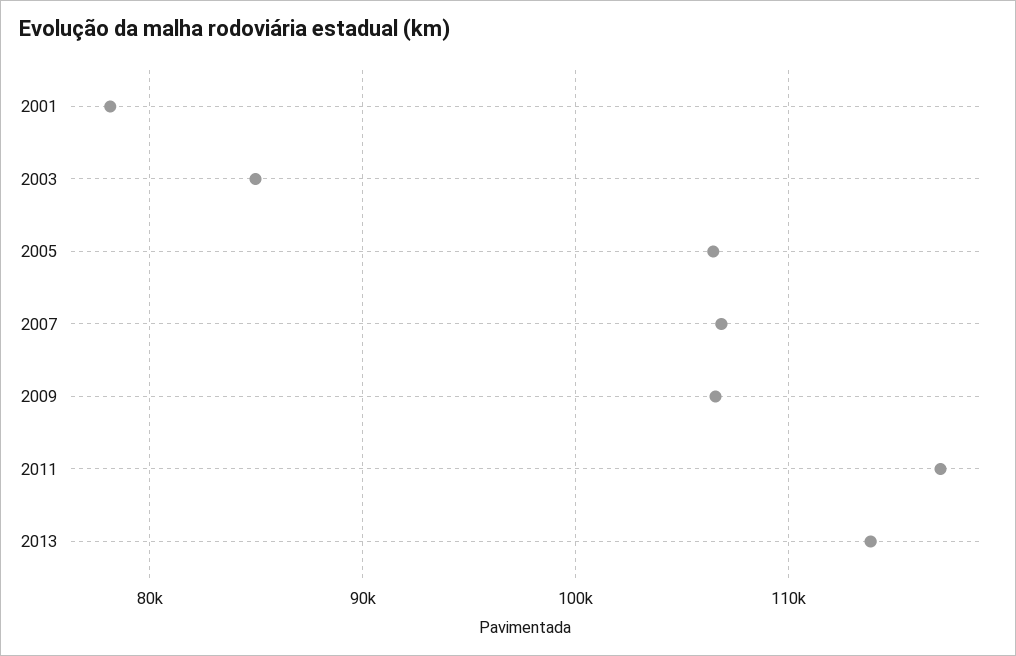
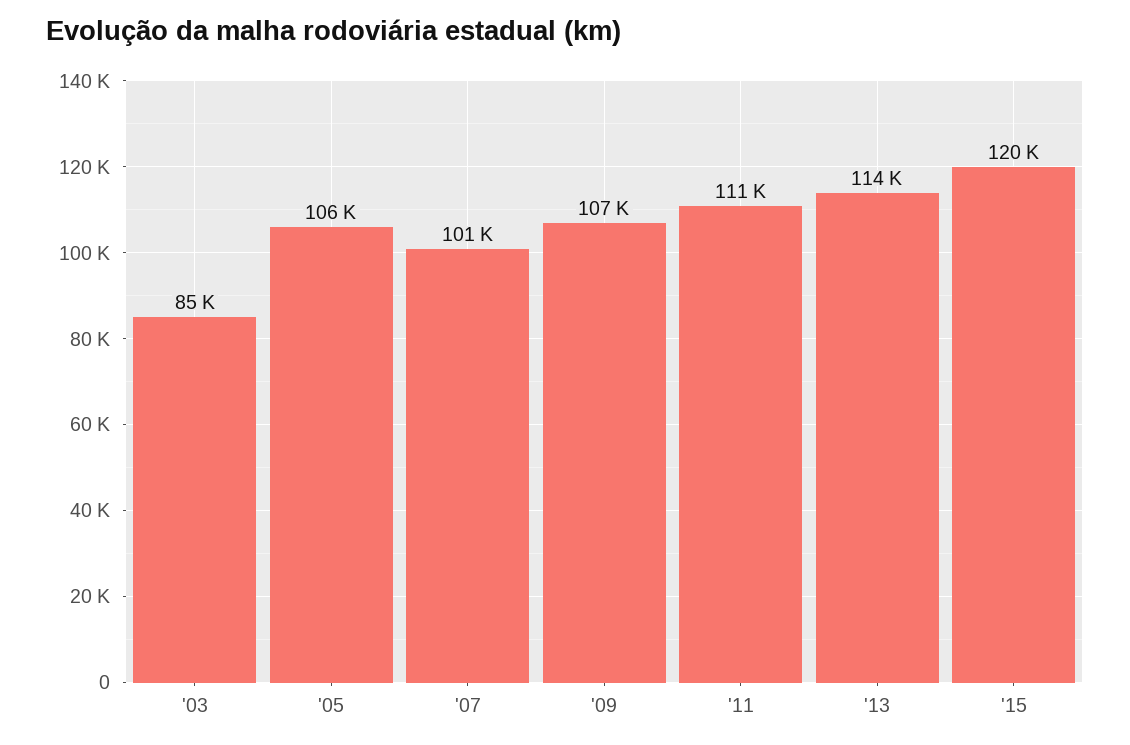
2001: 78000 -> none
2007: 107000 -> 101000
2011: 117000 -> 111000
'15: none -> 120000

